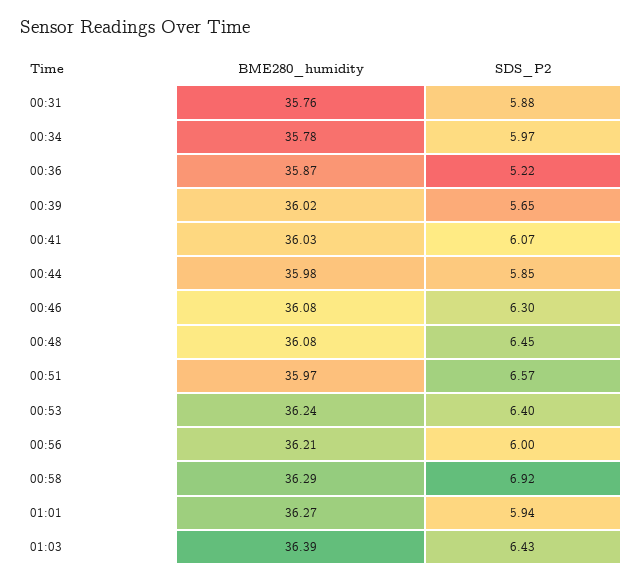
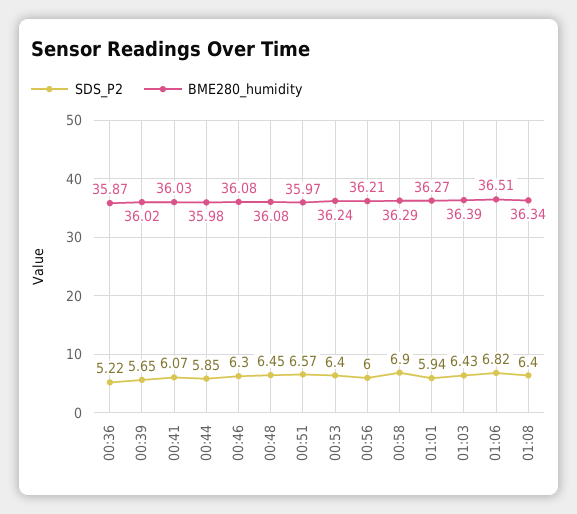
BME280_humidity, 00:31: 35.76 -> none
SDS_P2, 00:31: 5.88 -> none
BME280_humidity, 00:34: 35.78 -> none
SDS_P2, 00:34: 5.97 -> none
SDS_P2, 00:58: 6.92 -> 6.9
SDS_P2, 01:06: none -> 6.82
BME280_humidity, 01:06: none -> 36.51
SDS_P2, 01:08: none -> 6.4
BME280_humidity, 01:08: none -> 36.34

